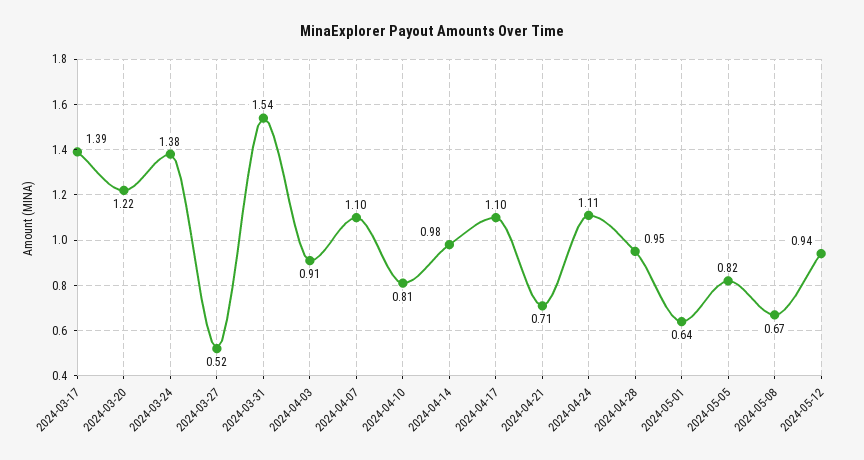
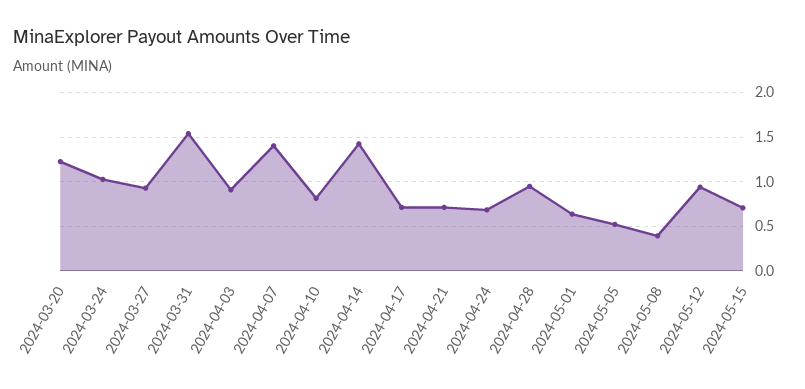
2024-03-17: 1.39 -> none
2024-03-24: 1.38 -> 1
2024-03-27: 0.52 -> 0.9
2024-04-07: 1.1 -> 1.4
2024-04-14: 0.98 -> 1.4
2024-04-17: 1.1 -> 0.7
2024-04-24: 1.11 -> 0.7
2024-05-05: 0.82 -> 0.5
2024-05-08: 0.67 -> 0.4
2024-05-15: none -> 0.7

